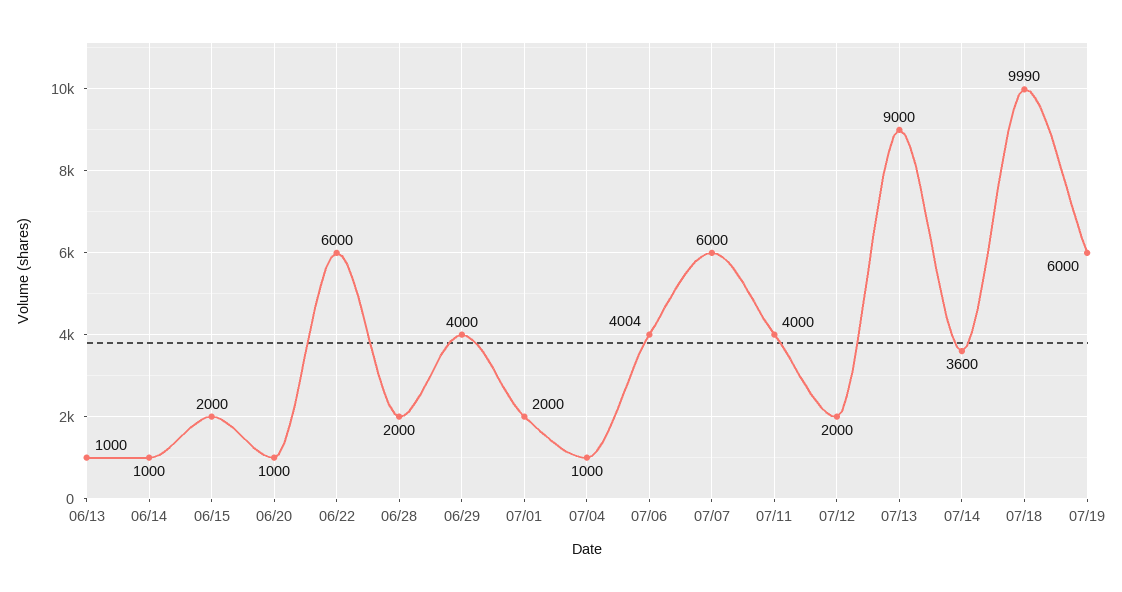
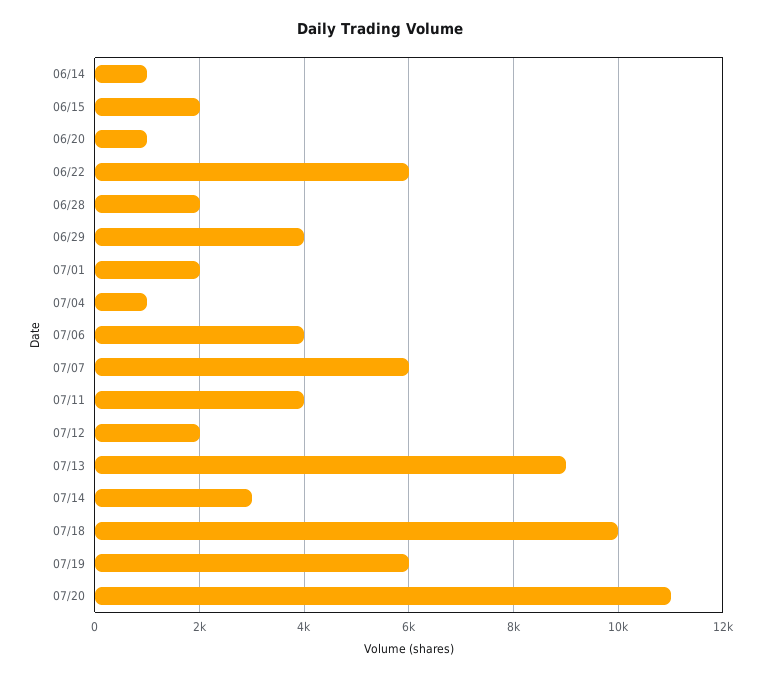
06/13: 1000 -> none
07/14: 3600 -> 3000
07/20: none -> 11000

